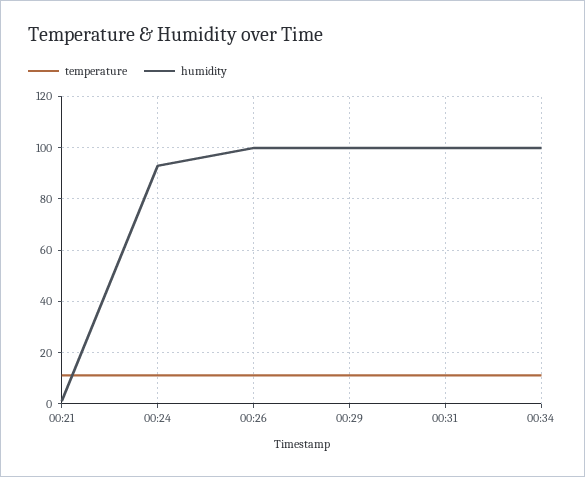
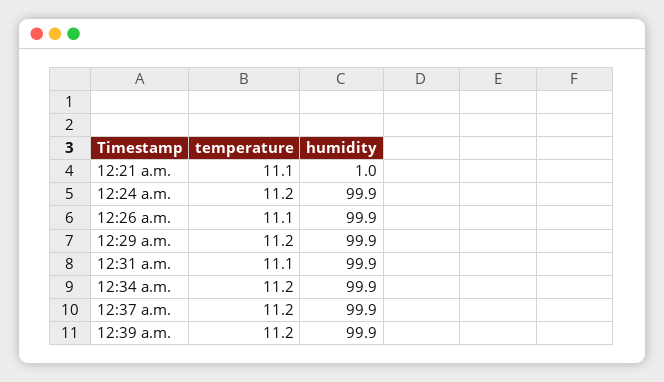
humidity, 00:24: 92.5 -> 99.9
temperature, 12:37 a.m.: none -> 11.2
humidity, 12:37 a.m.: none -> 99.9
temperature, 12:39 a.m.: none -> 11.2
humidity, 12:39 a.m.: none -> 99.9

